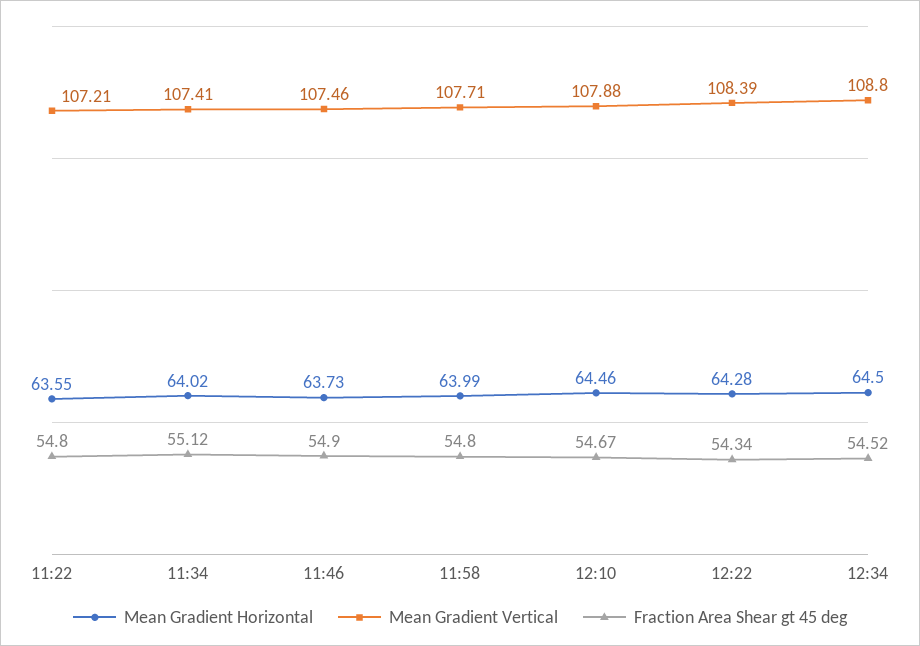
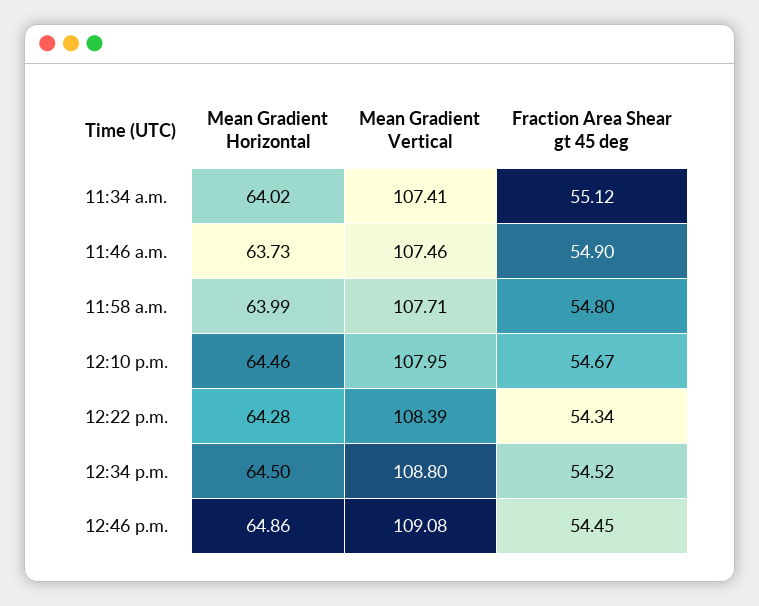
Mean Gradient Horizontal, 11:22: 63.55 -> none
Mean Gradient Vertical, 11:22: 107.21 -> none
Fraction Area Shear gt 45 deg, 11:22: 54.8 -> none
Mean Gradient Vertical, 12:10: 107.88 -> 107.95
Mean Gradient Horizontal, 12:46 p.m.: none -> 64.86
Mean Gradient Vertical, 12:46 p.m.: none -> 109.08
Fraction Area Shear gt 45 deg, 12:46 p.m.: none -> 54.45

